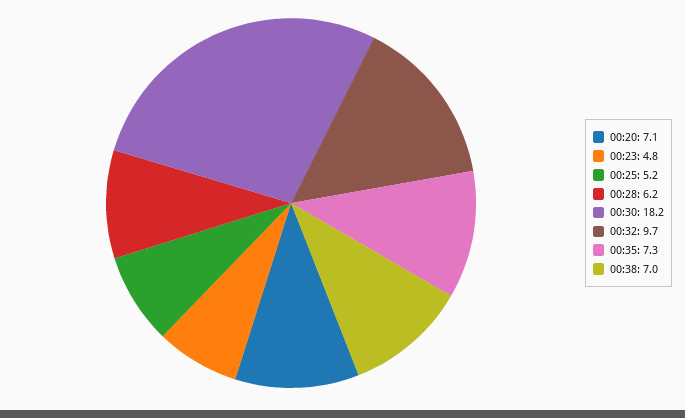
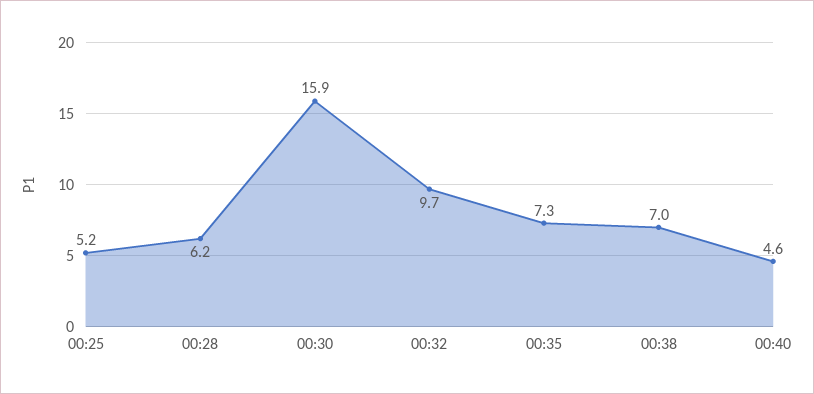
00:20: 7.1 -> none
00:23: 4.8 -> none
00:30: 18.2 -> 15.9
00:40: none -> 4.6

